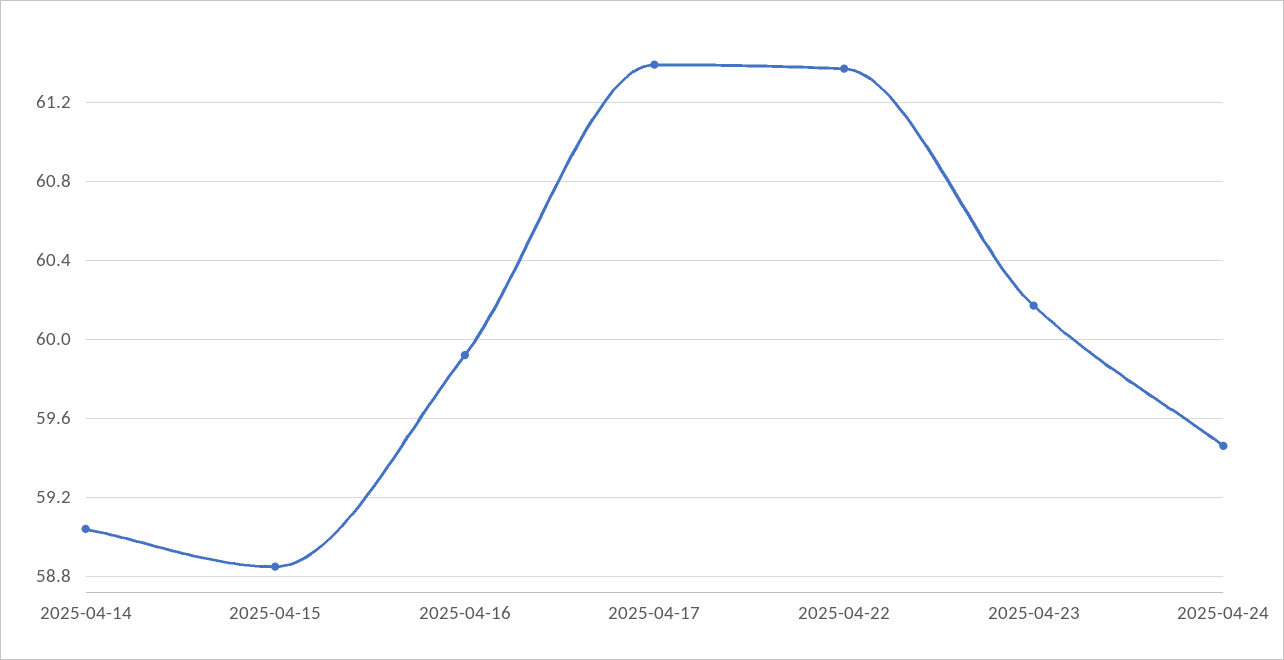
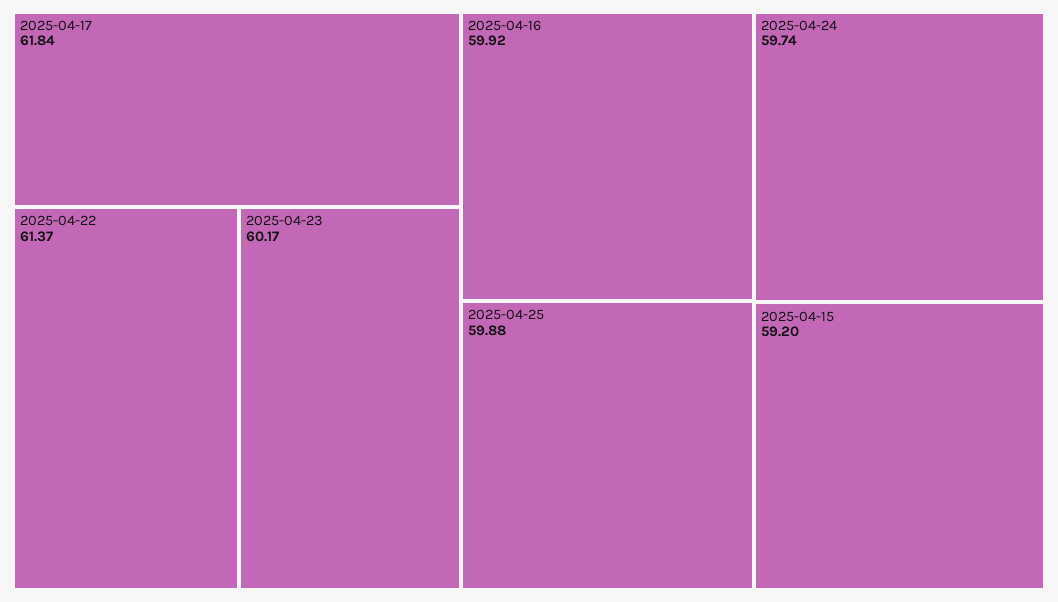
2025-04-14: 59.05 -> none
2025-04-15: 58.85 -> 59.2
2025-04-17: 61.4 -> 61.84
2025-04-24: 59.45 -> 59.74
2025-04-25: none -> 59.88

